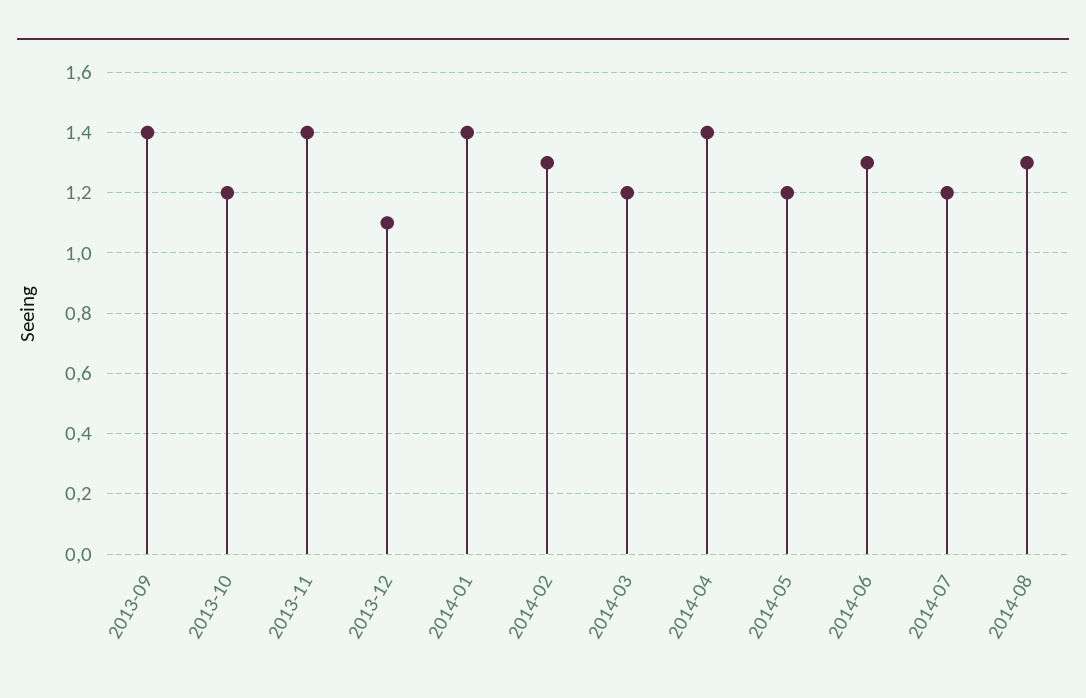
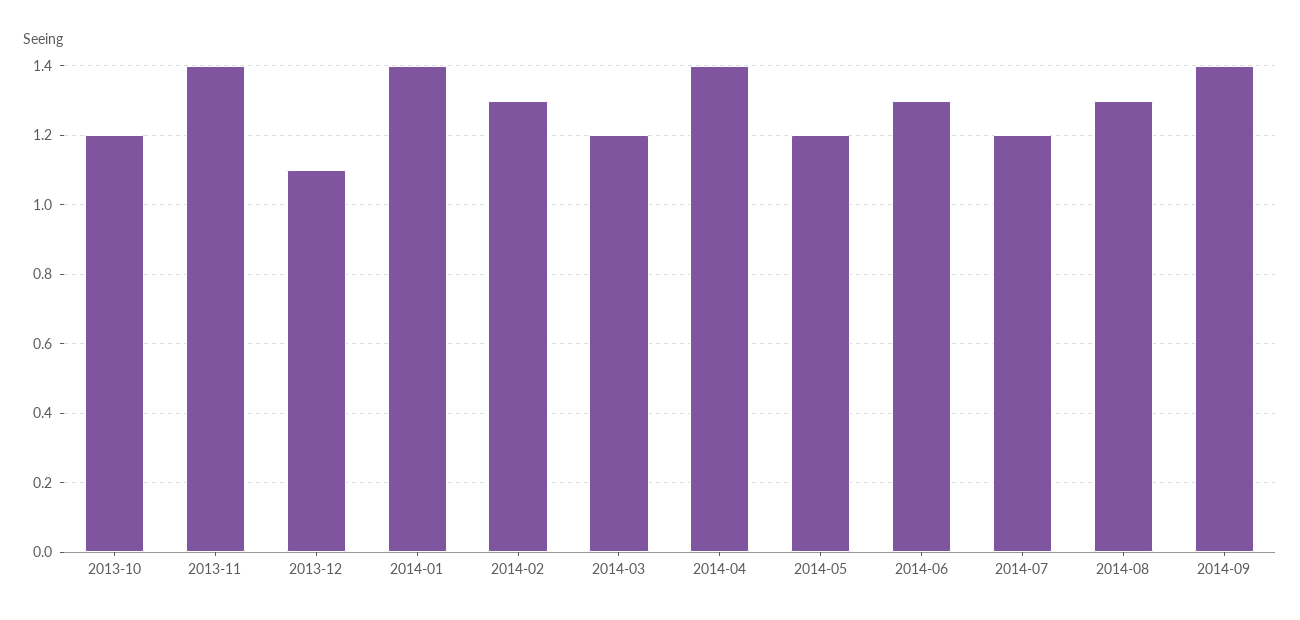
2013-09: 1.4 -> none
2014-09: none -> 1.4

